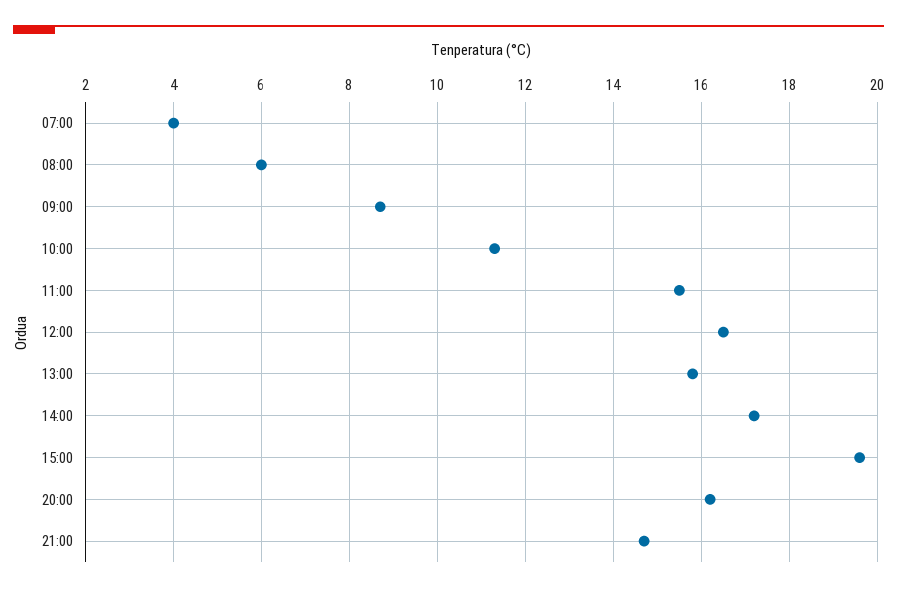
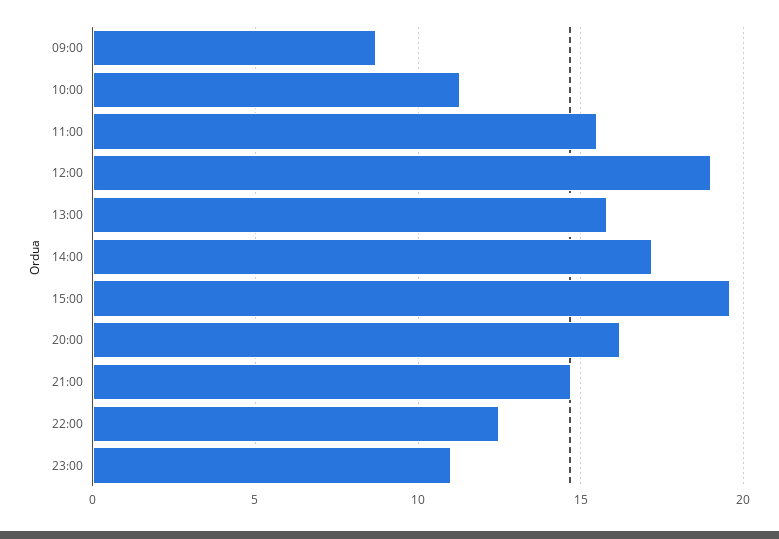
07:00: 4 -> none
08:00: 6 -> none
12:00: 16.5 -> 19
22:00: none -> 12.5
23:00: none -> 11

